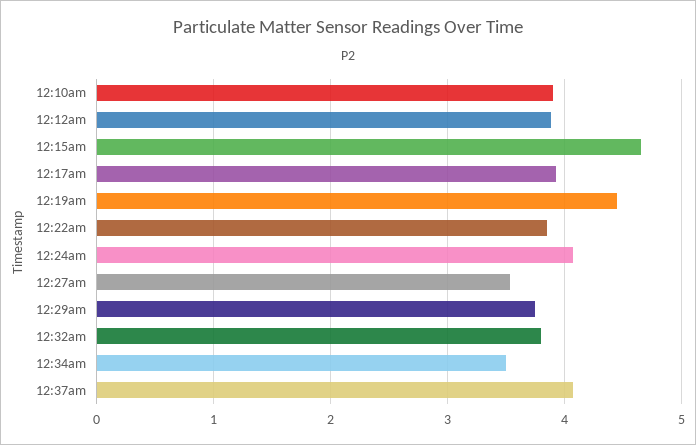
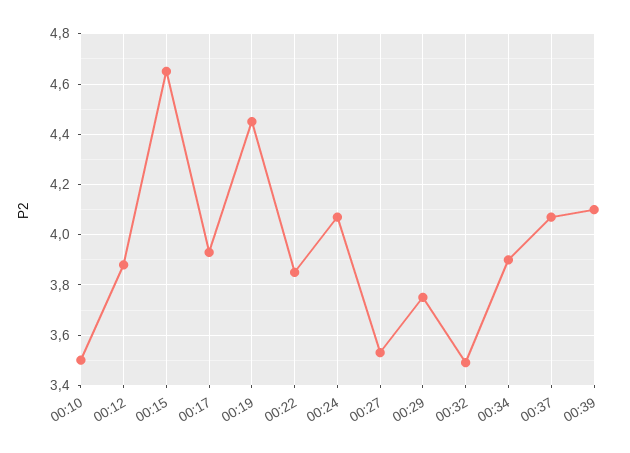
12:10am: 3.9 -> 3.5
12:32am: 3.8 -> 3.5
12:34am: 3.5 -> 3.9
00:39: none -> 4.1

